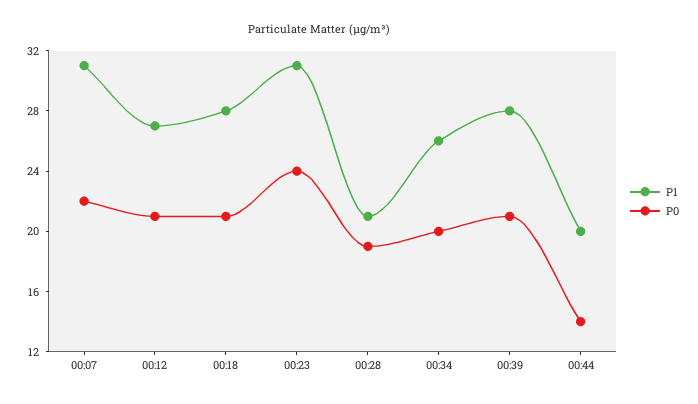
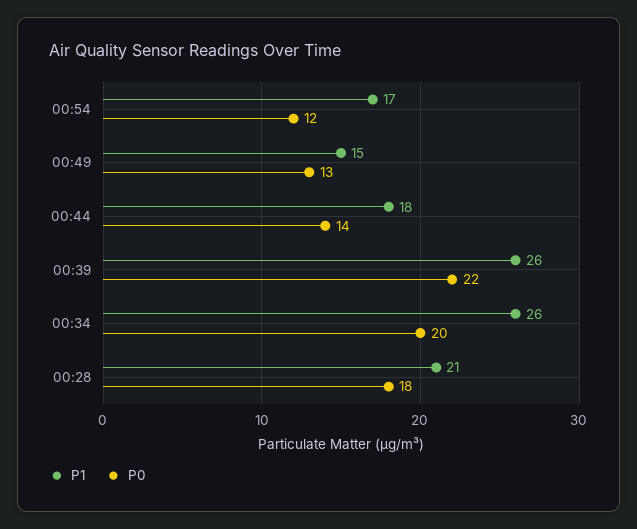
P1, 00:07: 31 -> none
P0, 00:07: 22 -> none
P1, 00:12: 27 -> none
P0, 00:12: 21 -> none
P1, 00:18: 28 -> none
P0, 00:18: 21 -> none
P1, 00:23: 31 -> none
P0, 00:23: 24 -> none
P0, 00:28: 19 -> 18
P1, 00:39: 28 -> 26
P0, 00:39: 21 -> 22
P1, 00:44: 20 -> 18
P1, 00:54: none -> 17
P0, 00:54: none -> 12
P1, 00:49: none -> 15
P0, 00:49: none -> 13

